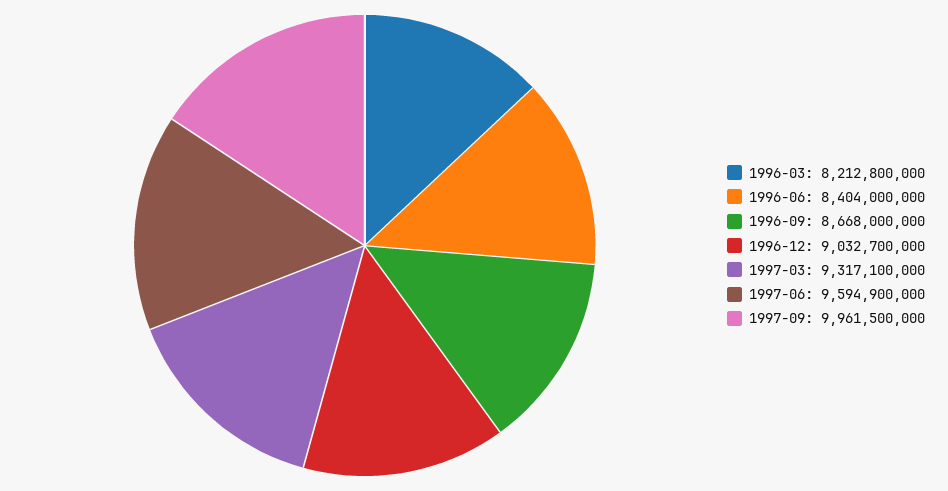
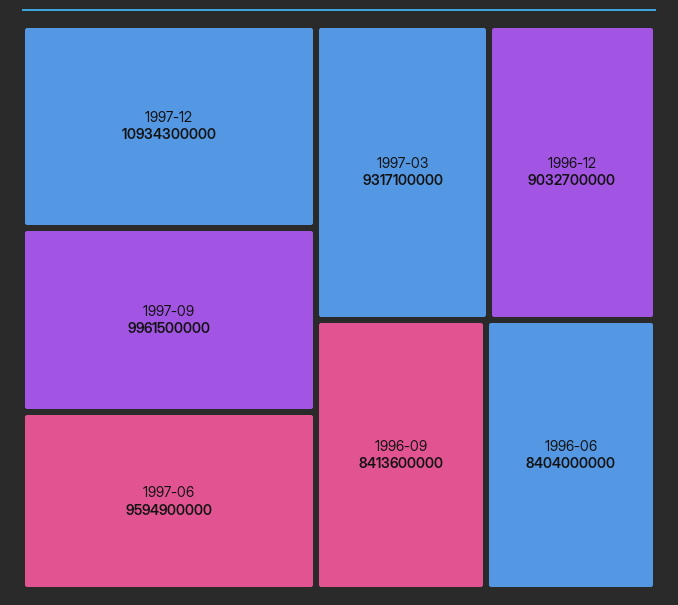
1996-03: 8212800000 -> none
1996-09: 8668000000 -> 8413600000
1997-12: none -> 10934300000

